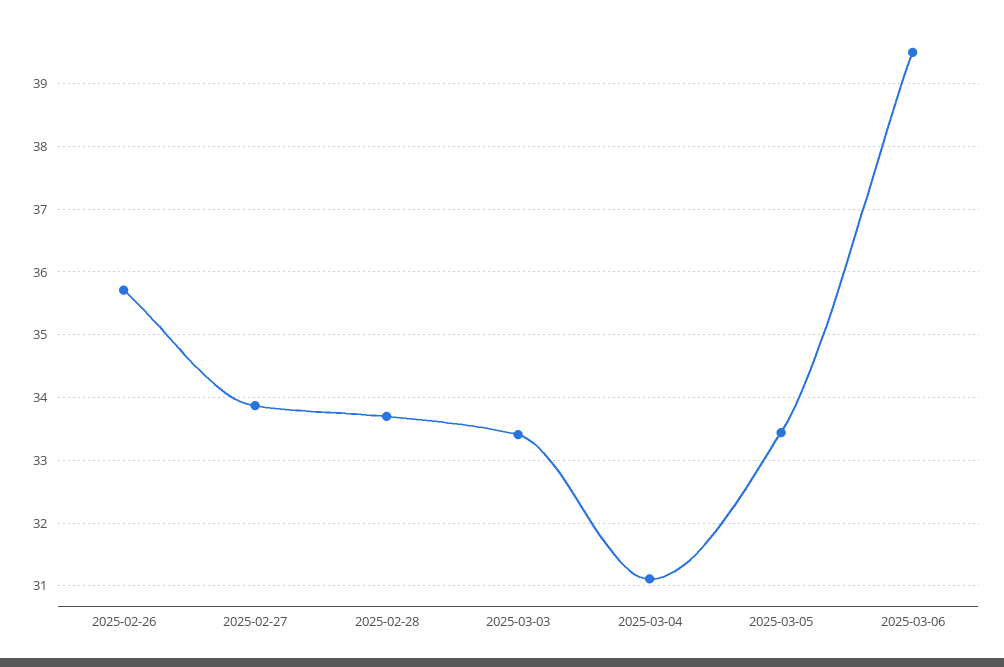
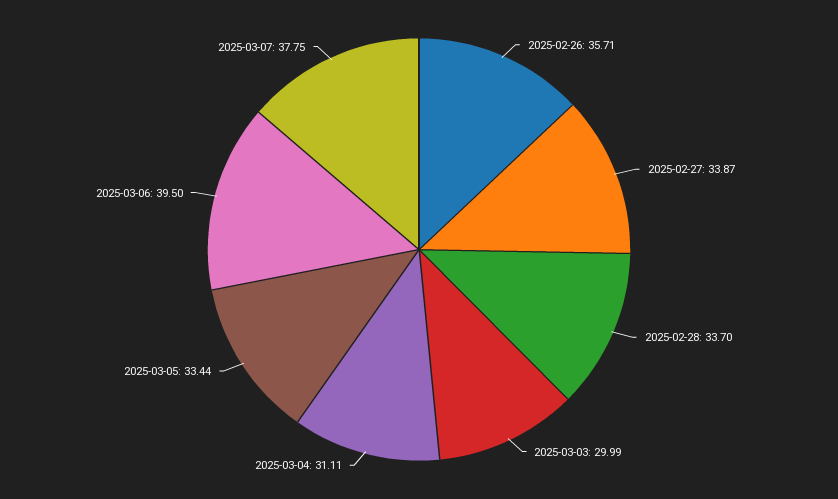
2025-03-03: 33.4 -> 29.99
2025-03-07: none -> 37.75

